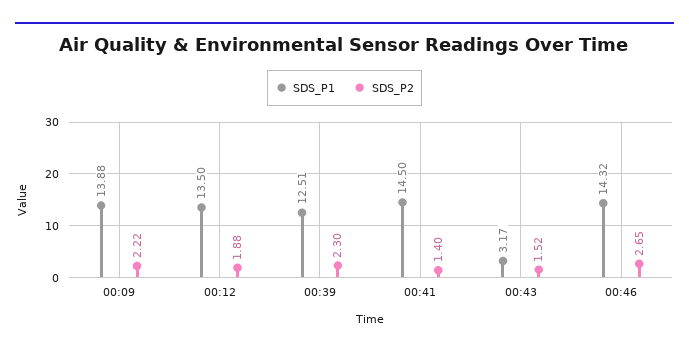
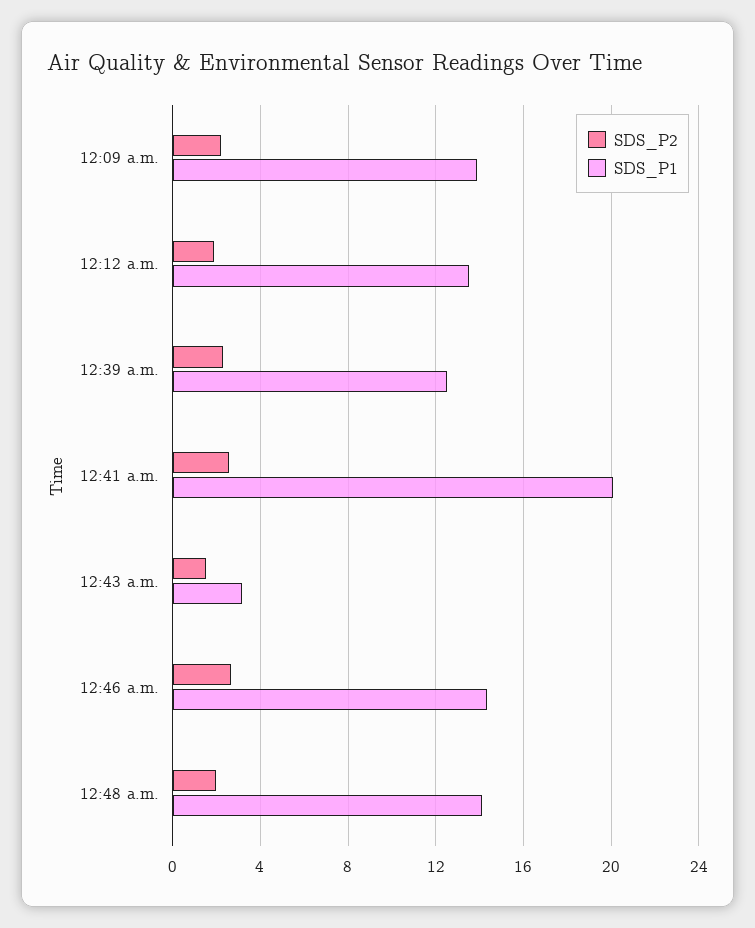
SDS_P1, 00:41: 14.5 -> 20
SDS_P2, 00:41: 1.4 -> 2.5
SDS_P2, 12:48 a.m.: none -> 2
SDS_P1, 12:48 a.m.: none -> 14

